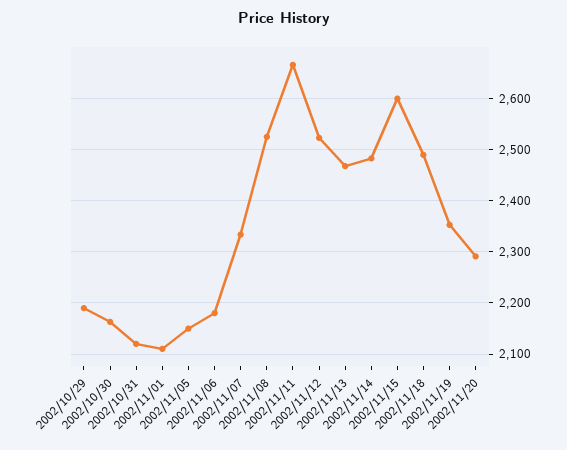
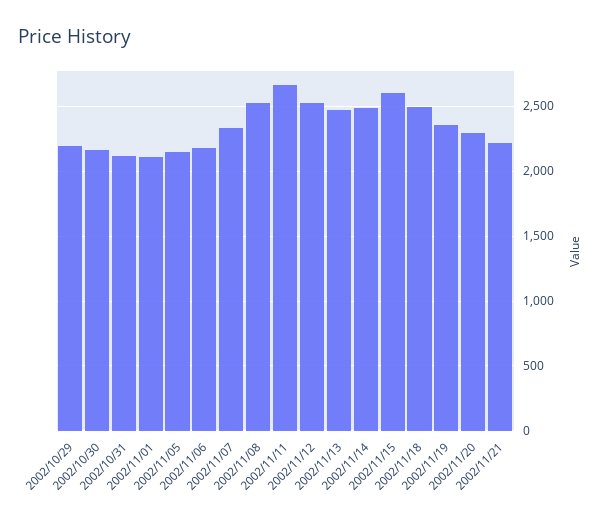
2002/11/21: none -> 2200

